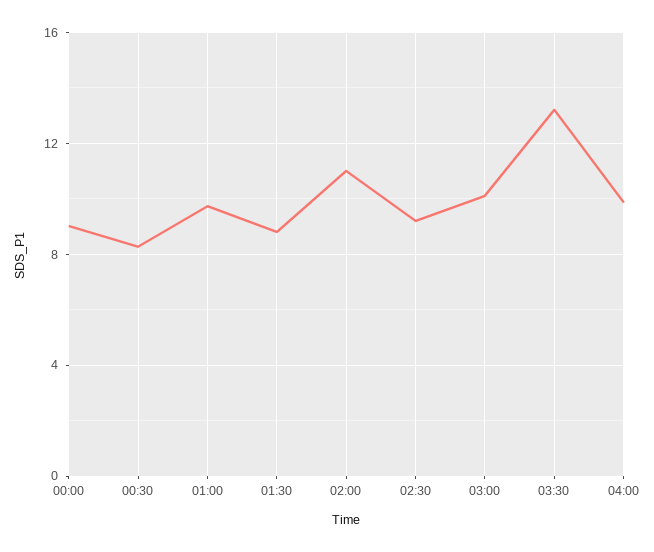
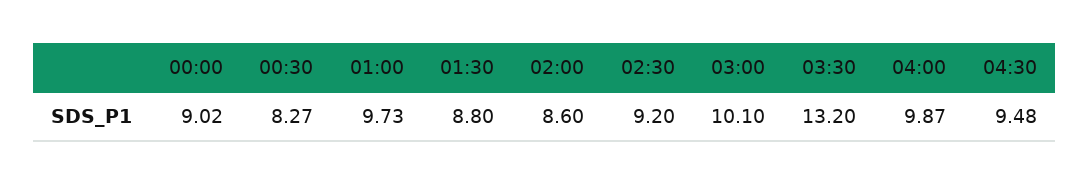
02:00: 11 -> 8.6
04:30: none -> 9.48

